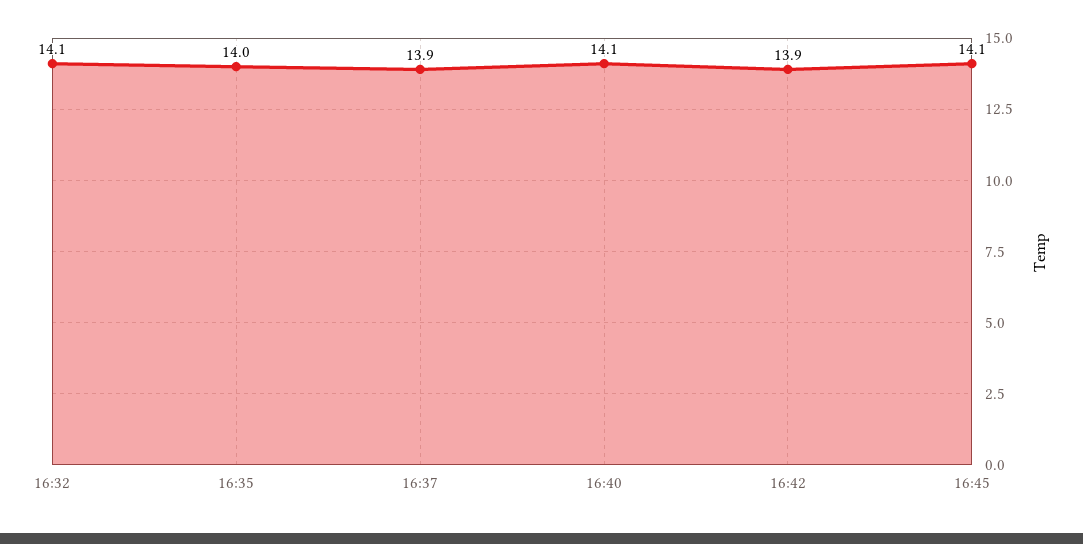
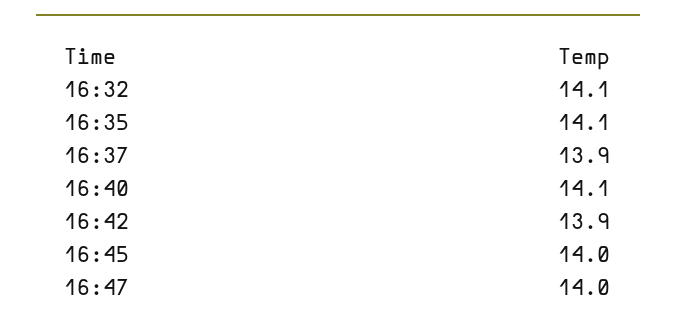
16:35: 14 -> 14.1
16:45: 14.1 -> 14
16:47: none -> 14

